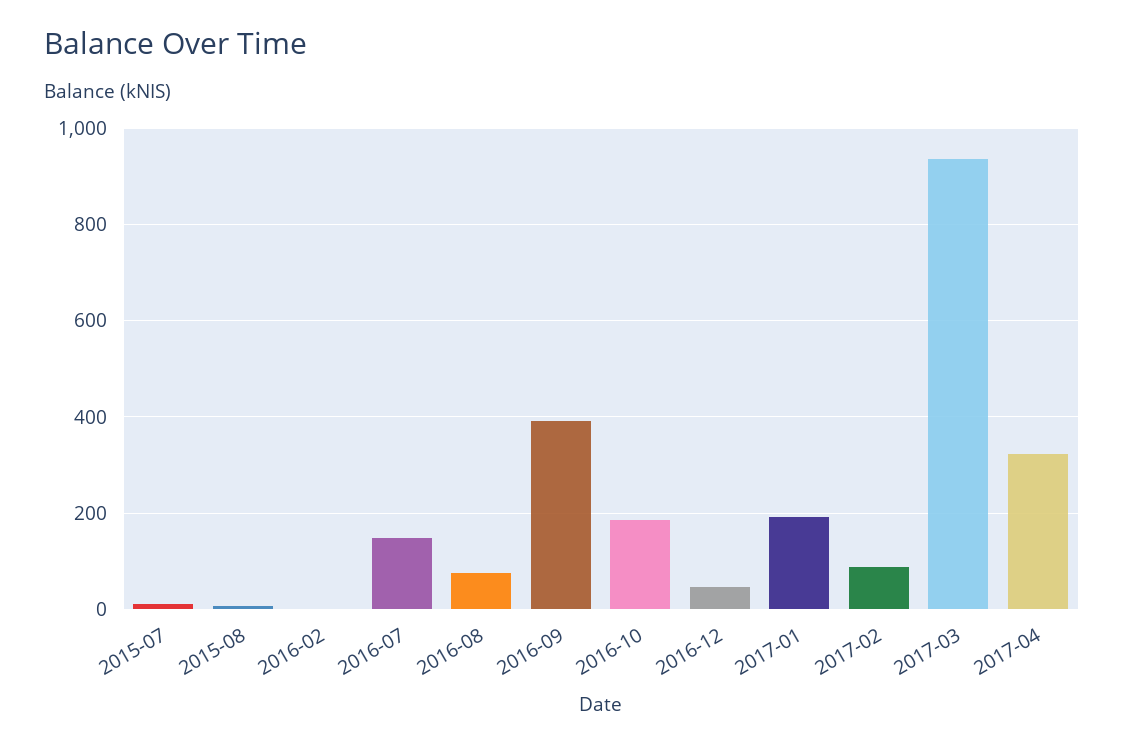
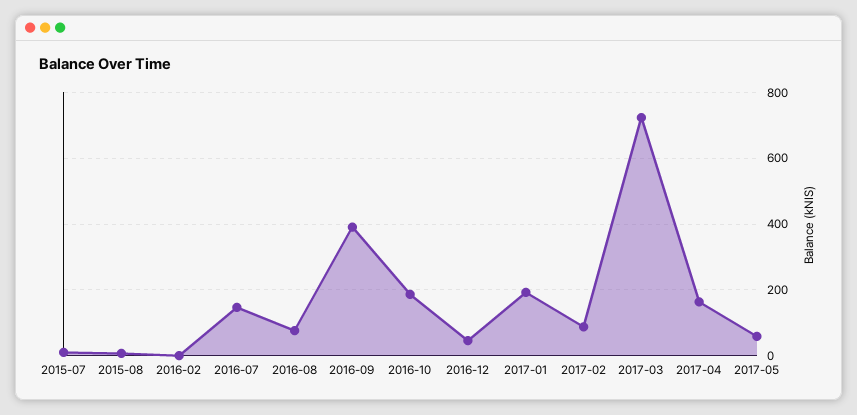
2017-03: 940 -> 720
2017-04: 320 -> 160
2017-05: none -> 60

